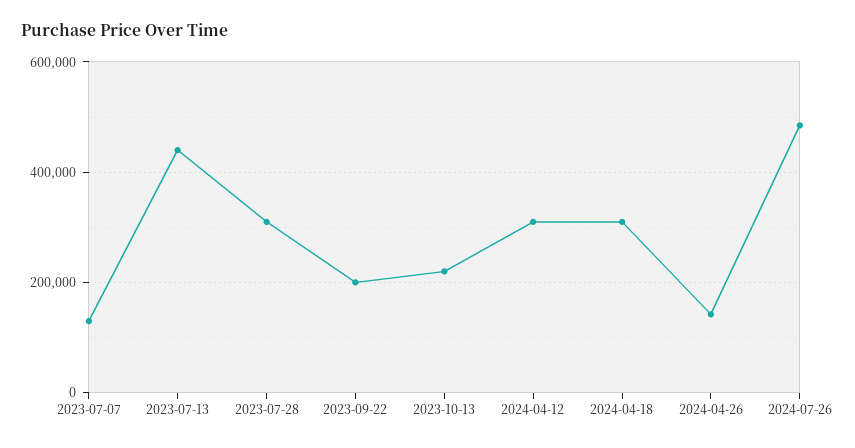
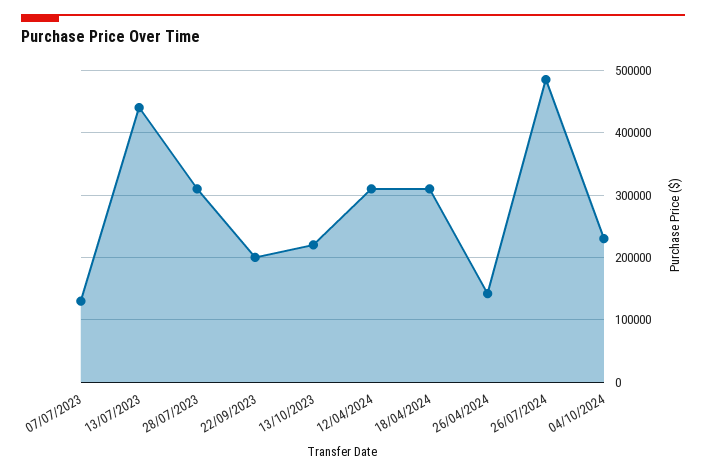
04/10/2024: none -> 230000

